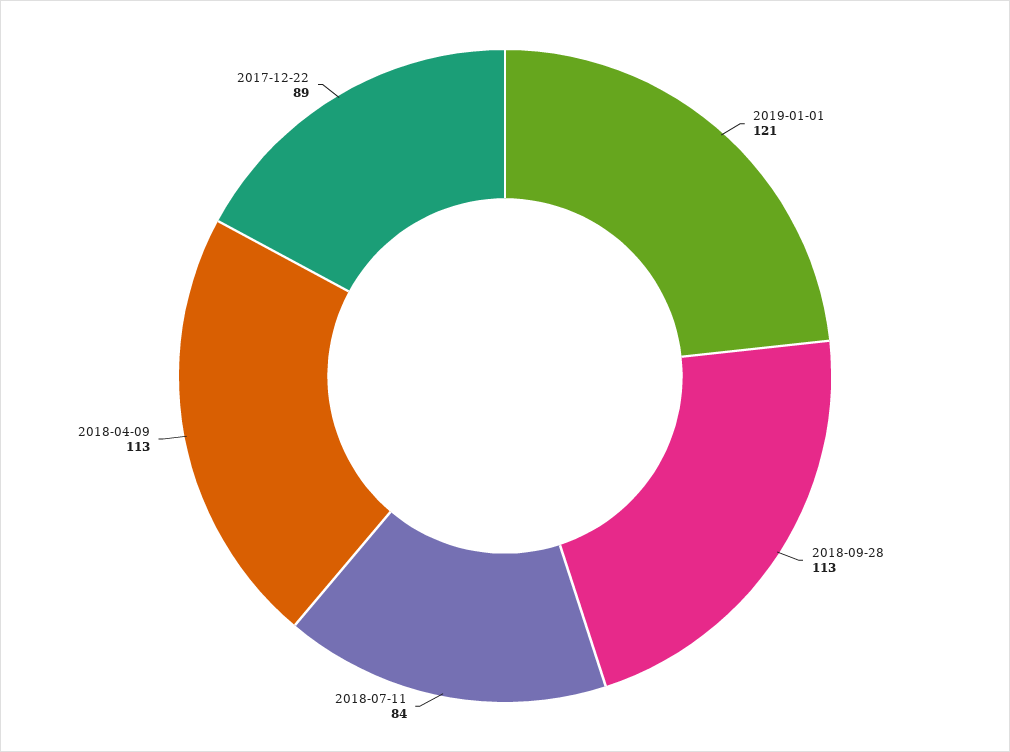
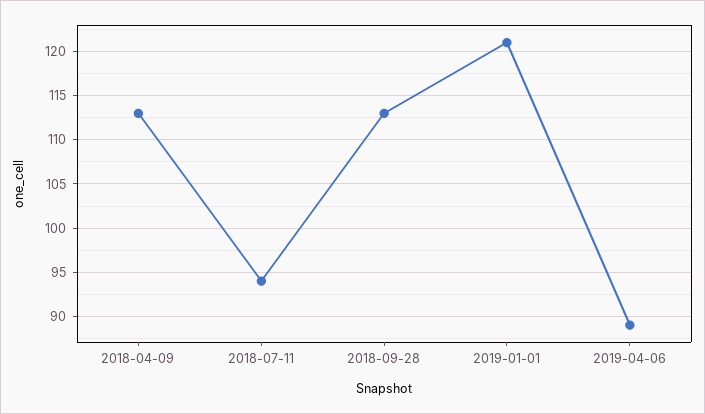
2018-07-11: 84 -> 94
2017-12-22: 89 -> none
2019-04-06: none -> 89

